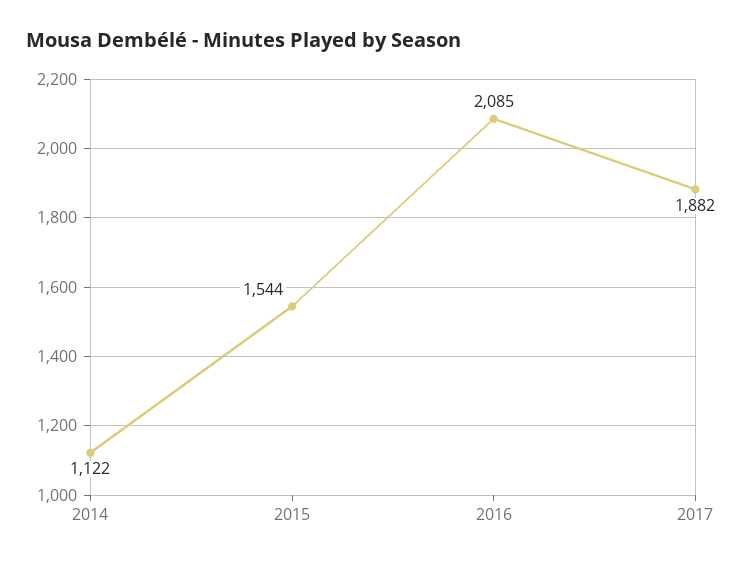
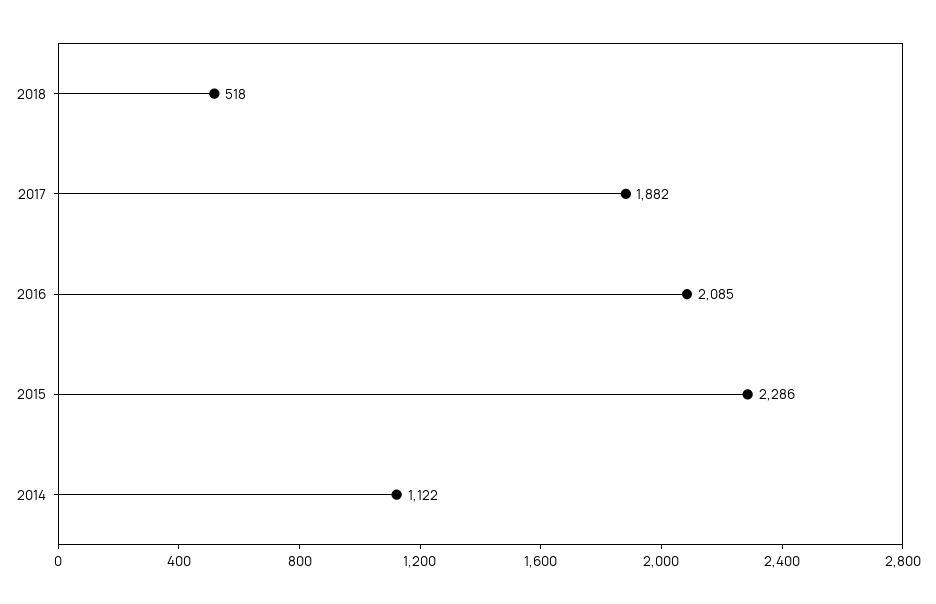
2015: 1544 -> 2286
2018: none -> 518

